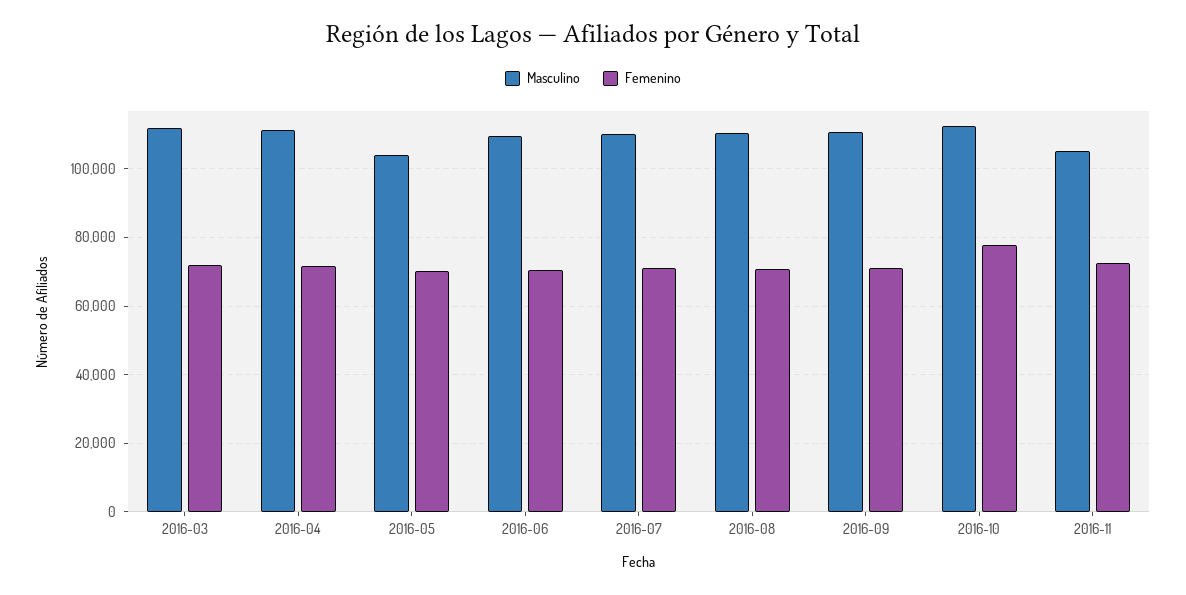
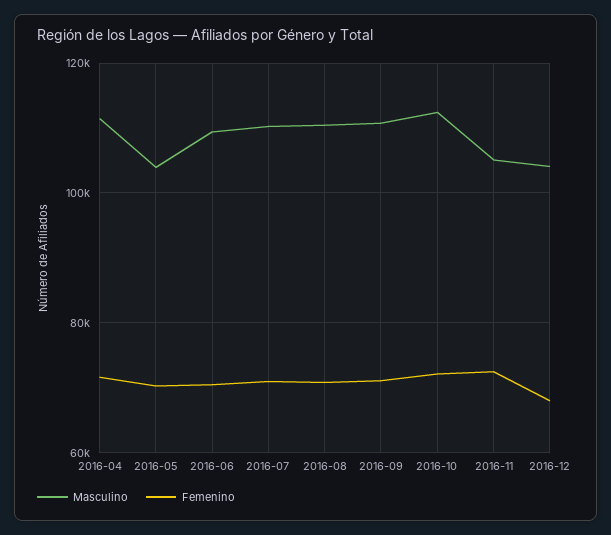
Masculino, 2016-03: 112000 -> none
Femenino, 2016-03: 72000 -> none
Femenino, 2016-10: 78000 -> 72000
Masculino, 2016-12: none -> 104000
Femenino, 2016-12: none -> 68000

